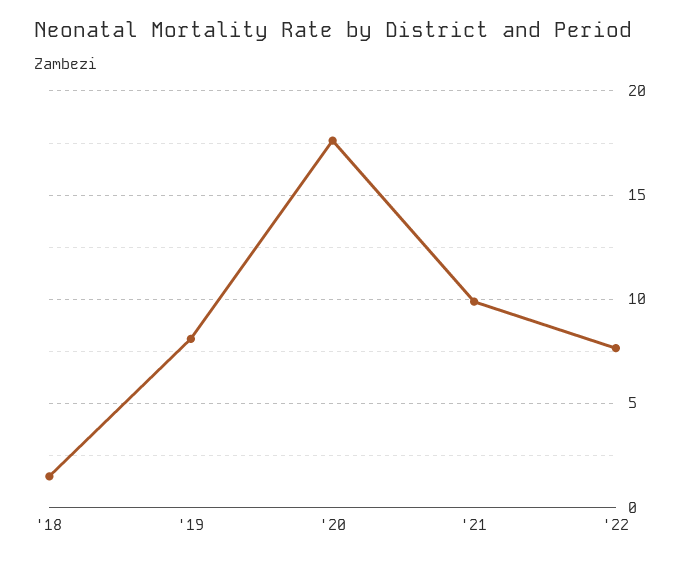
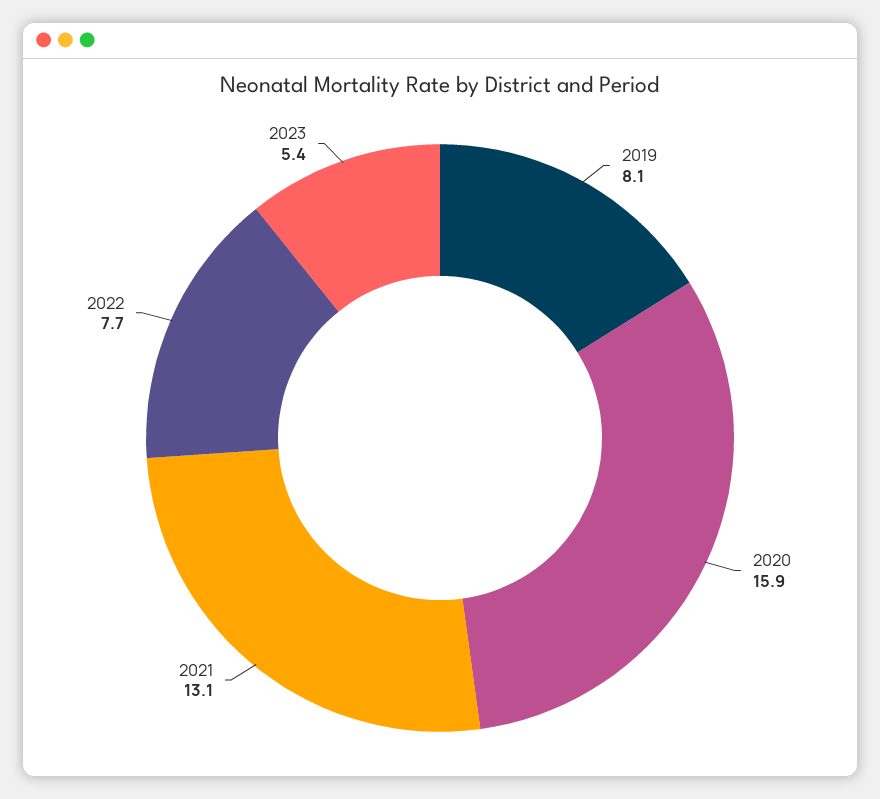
'18: 1.5 -> none
'20: 17.5 -> 15.9
'21: 10 -> 13.1
2023: none -> 5.4

